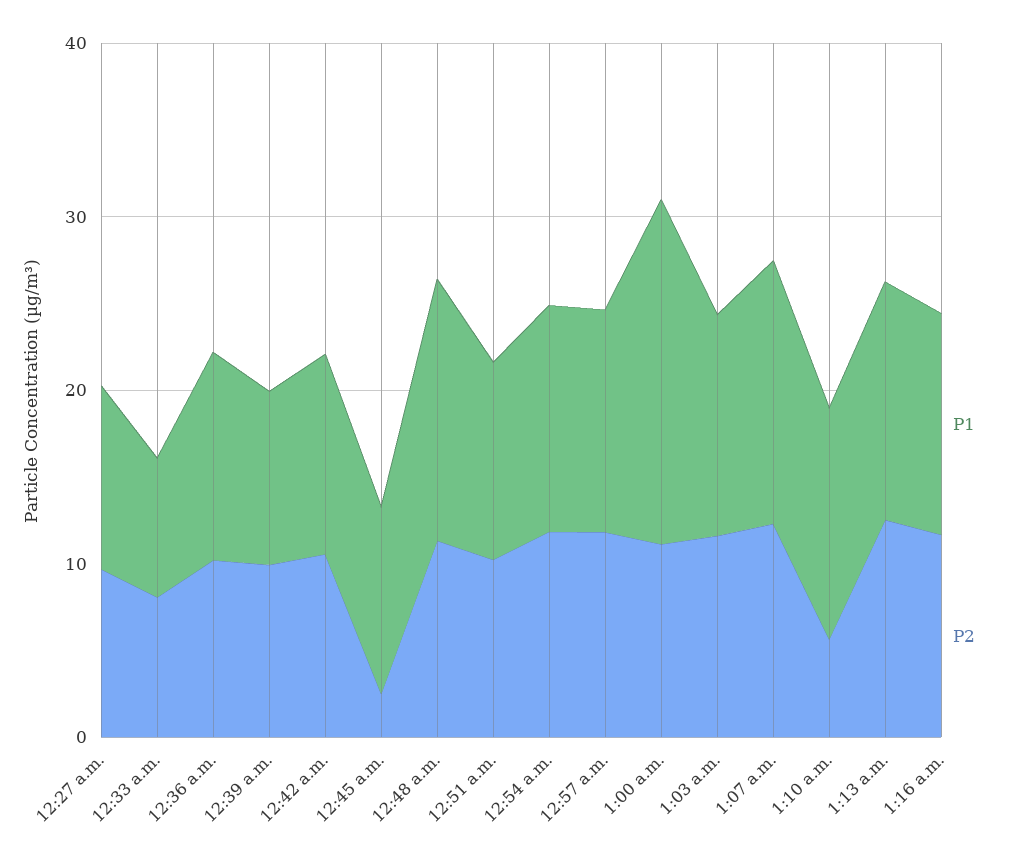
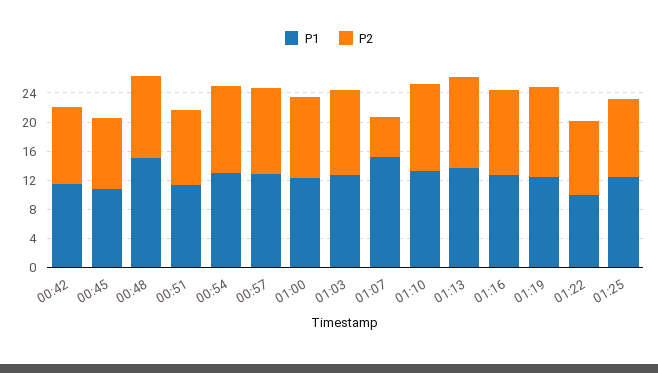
P1, 12:27 a.m.: 10 -> none
P2, 12:27 a.m.: 10 -> none
P1, 12:33 a.m.: 8 -> none
P2, 12:33 a.m.: 8 -> none
P1, 12:36 a.m.: 12 -> none
P2, 12:36 a.m.: 10 -> none
P1, 12:39 a.m.: 10 -> none
P2, 12:39 a.m.: 10 -> none
P2, 12:45 a.m.: 2 -> 10
P1, 1:00 a.m.: 20 -> 12
P2, 1:07 a.m.: 12 -> 6
P2, 1:10 a.m.: 6 -> 12
P1, 01:19: none -> 12
P2, 01:19: none -> 12
P1, 01:22: none -> 10
P2, 01:22: none -> 10
P1, 01:25: none -> 12
P2, 01:25: none -> 10

